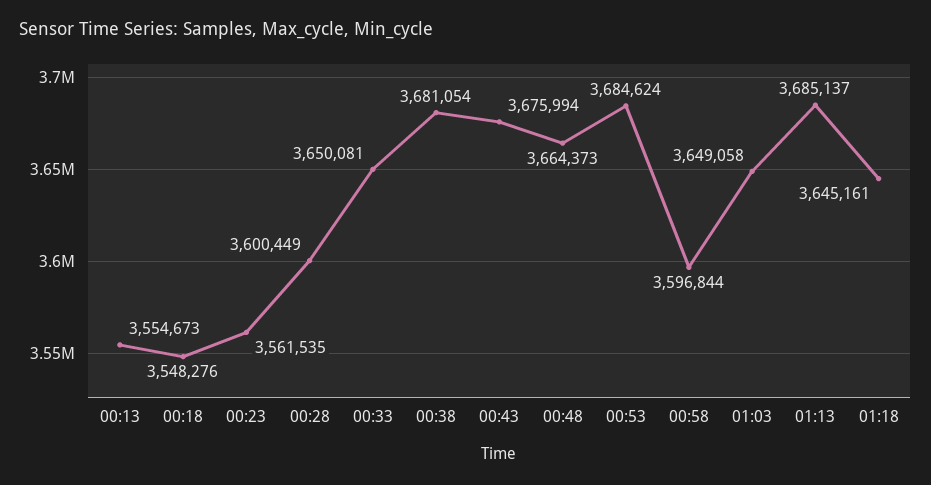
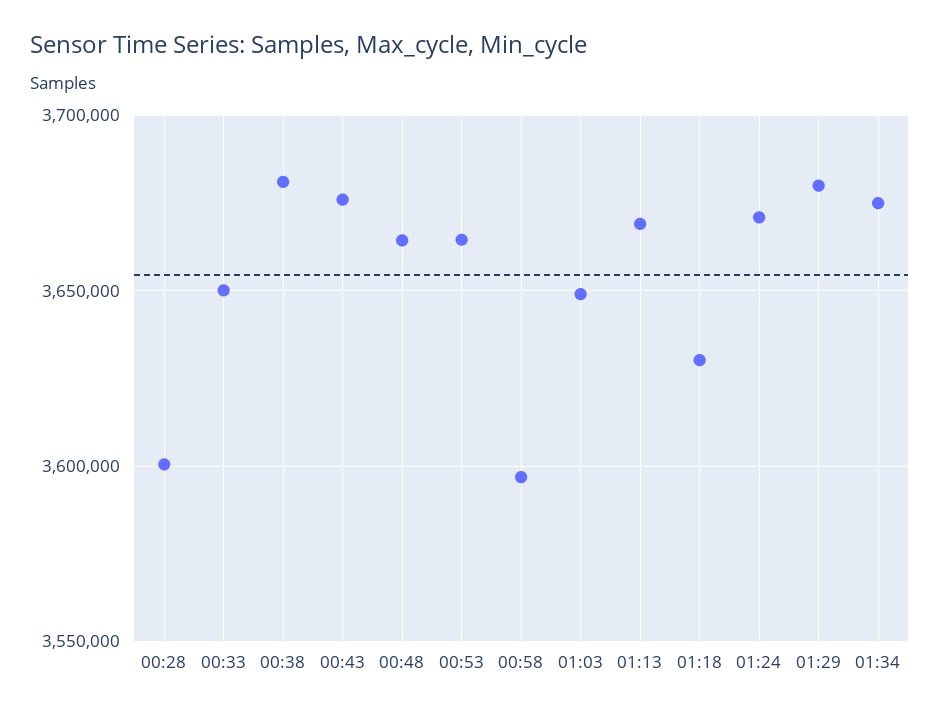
00:13: 3554673 -> none
00:18: 3548276 -> none
00:23: 3561535 -> none
00:53: 3684624 -> 3665000
01:13: 3685137 -> 3670000
01:18: 3645161 -> 3630000
01:24: none -> 3670000
01:29: none -> 3680000
01:34: none -> 3675000

